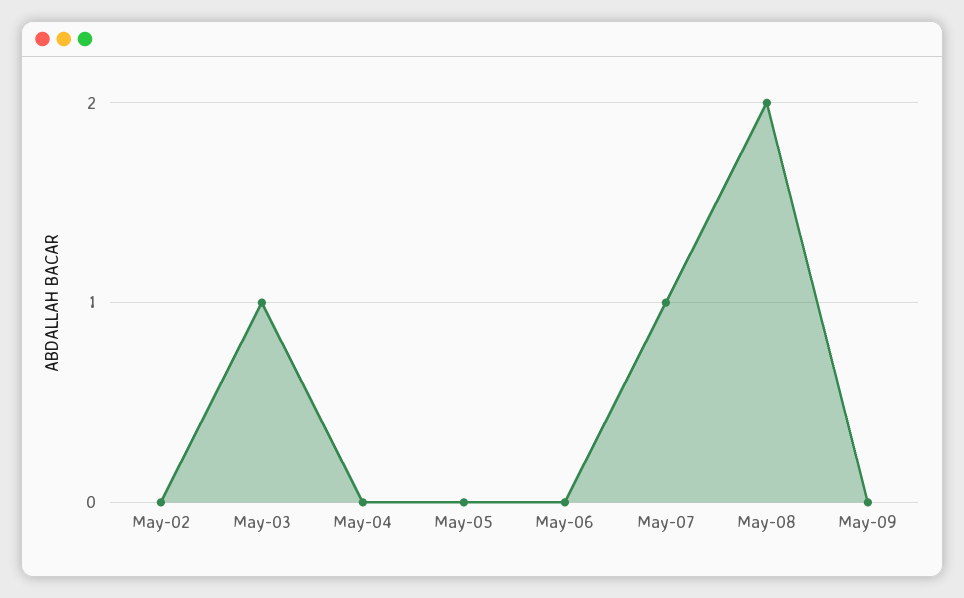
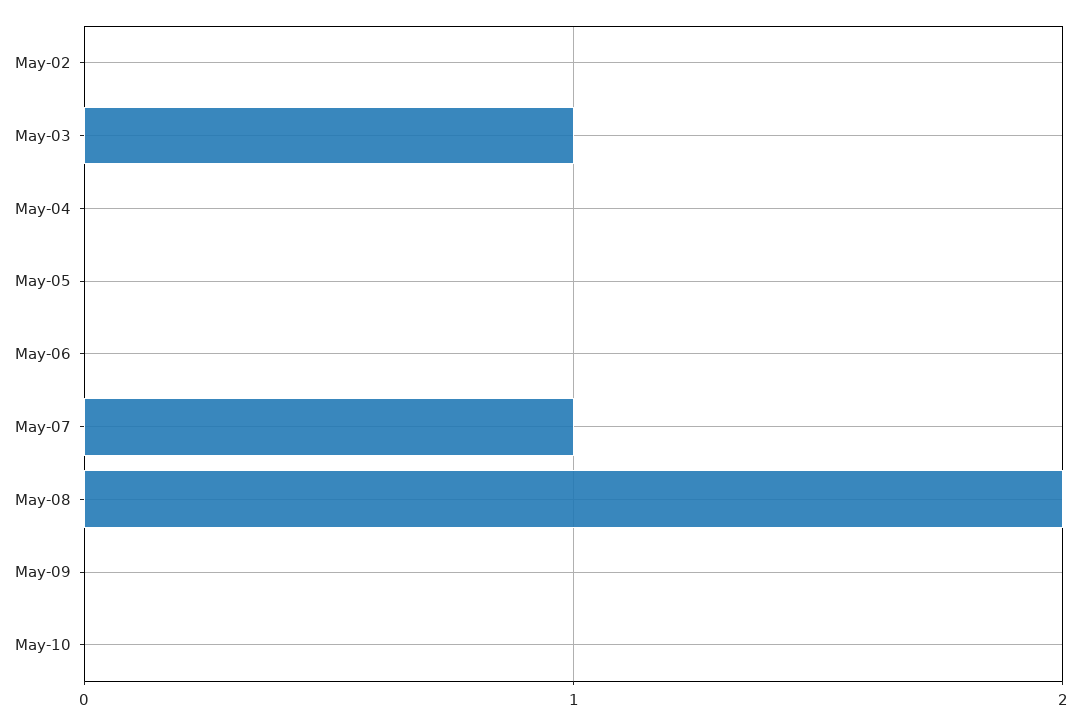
May-10: none -> 0

